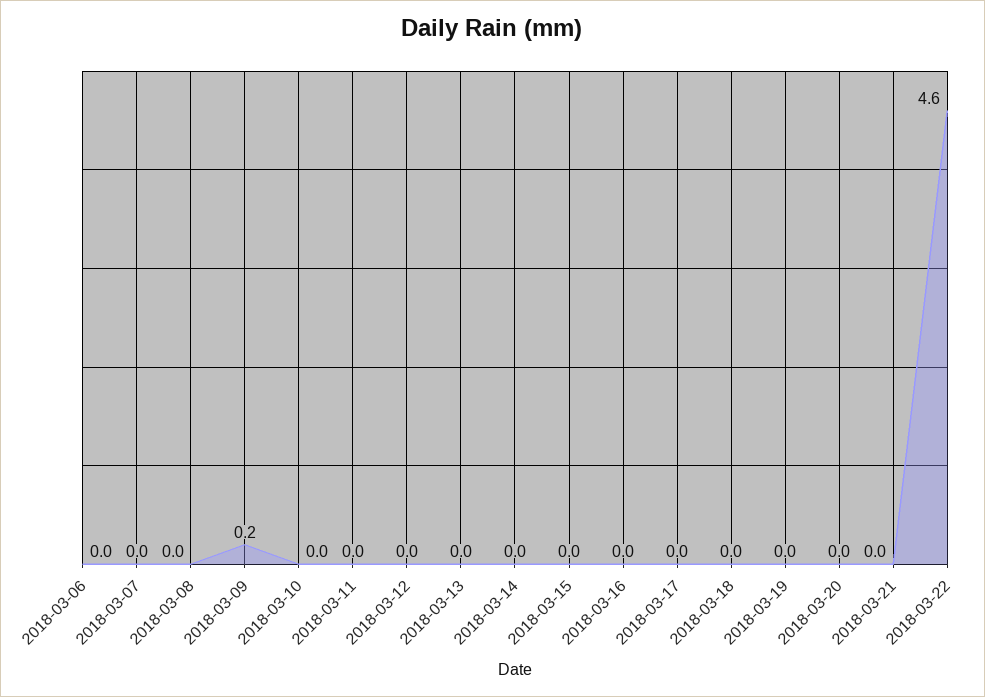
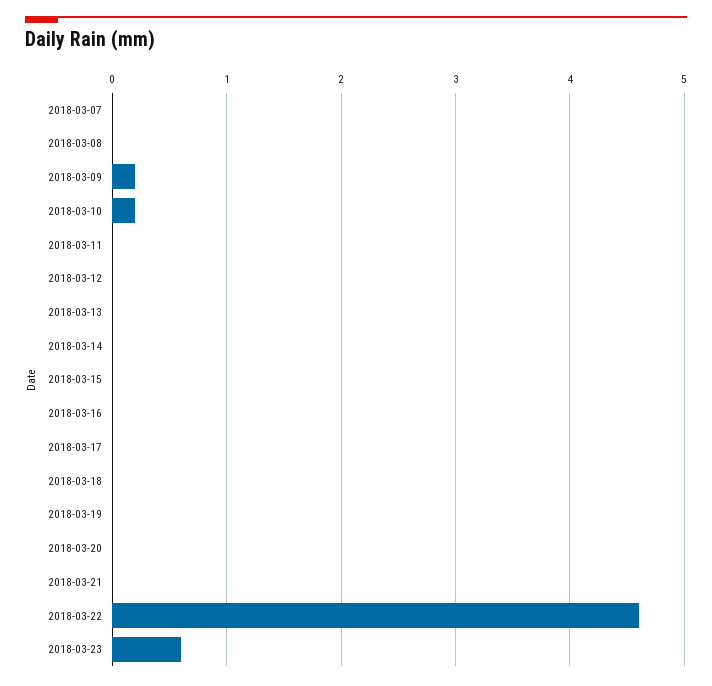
2018-03-06: 0 -> none
2018-03-10: 0 -> 0.2
2018-03-23: none -> 0.6

